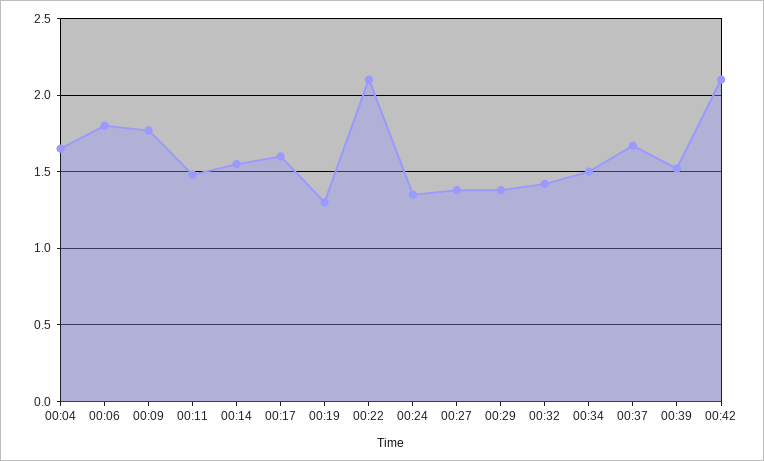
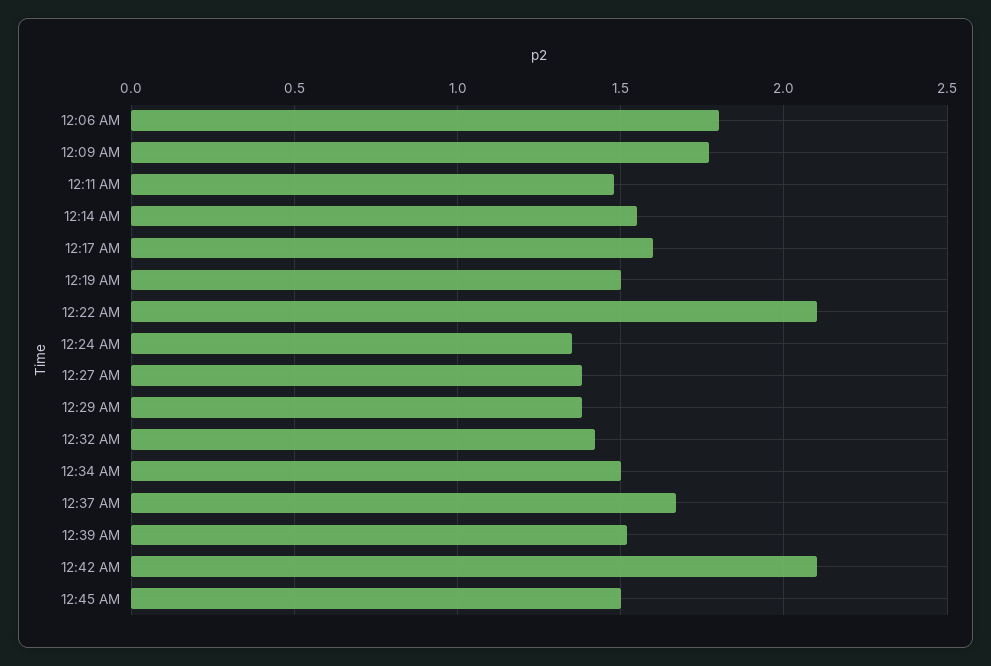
00:04: 1.65 -> none
00:19: 1.3 -> 1.5
12:45 AM: none -> 1.5

